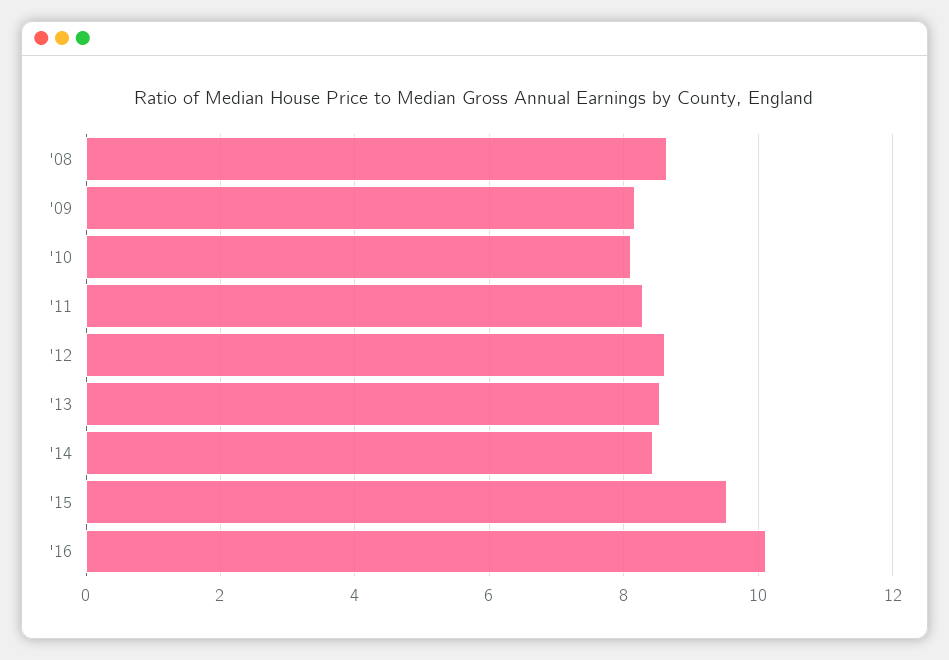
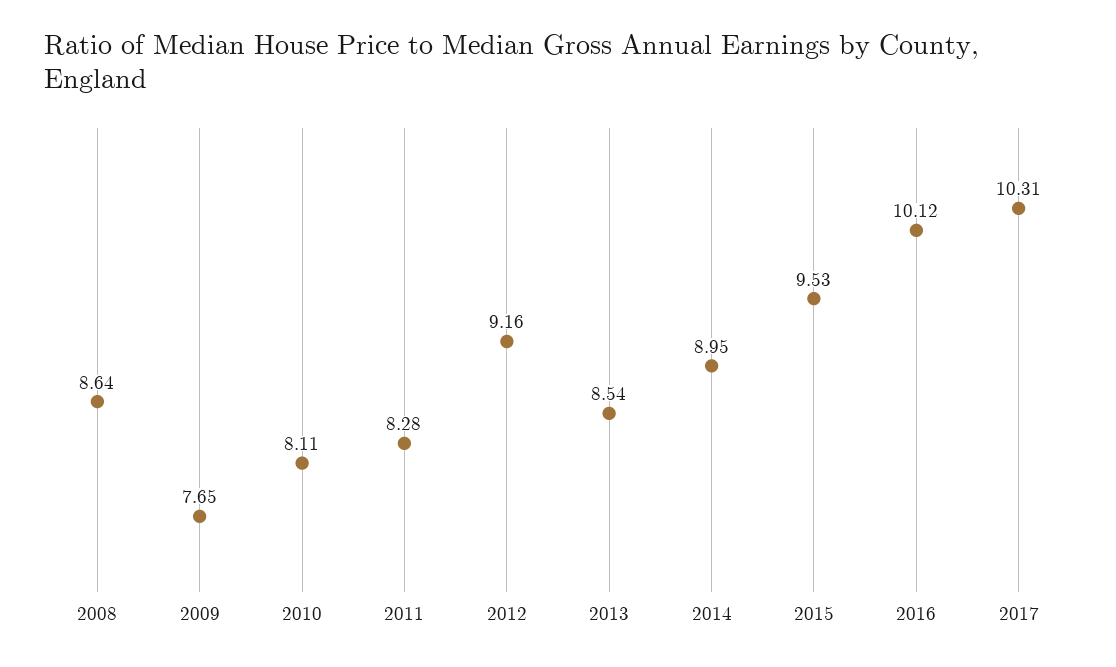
'09: 8.2 -> 7.65
'12: 8.6 -> 9.16
'14: 8.4 -> 8.95
2017: none -> 10.31

